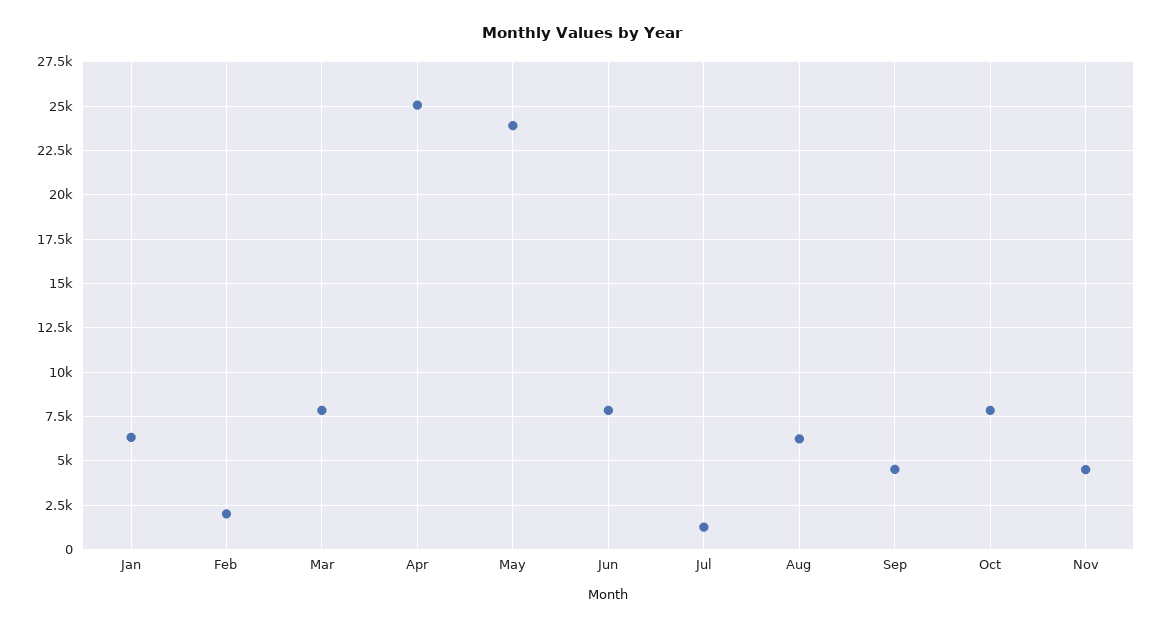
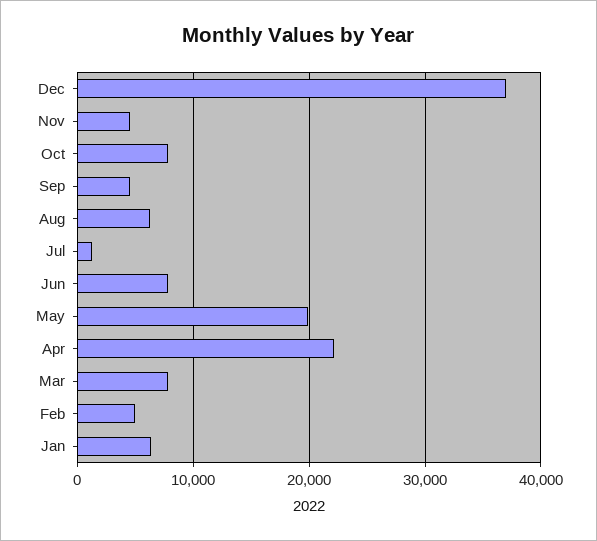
Feb: 2000 -> 5000
Apr: 25000 -> 22000
May: 24000 -> 20000
Dec: none -> 37000

